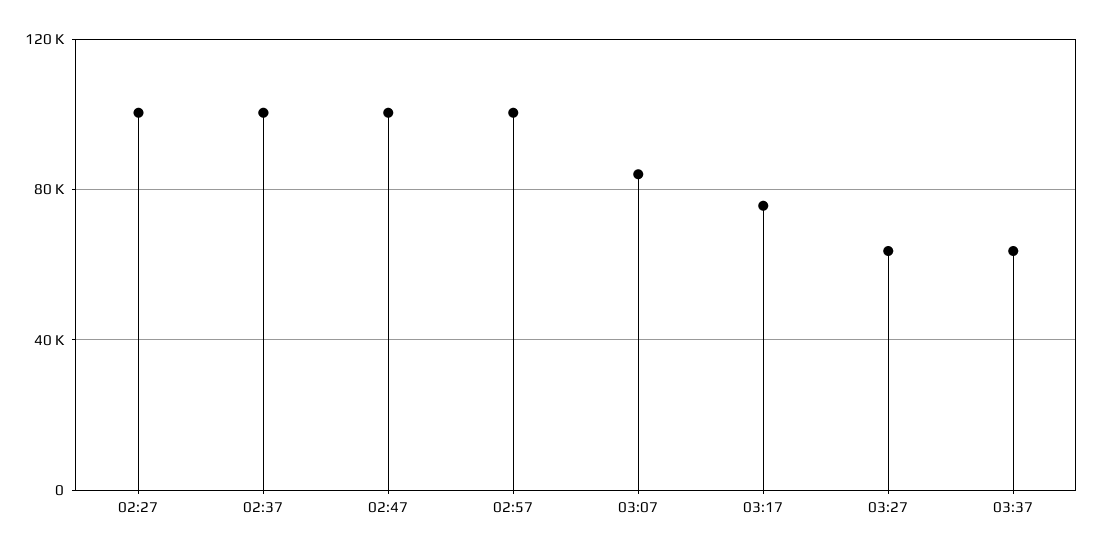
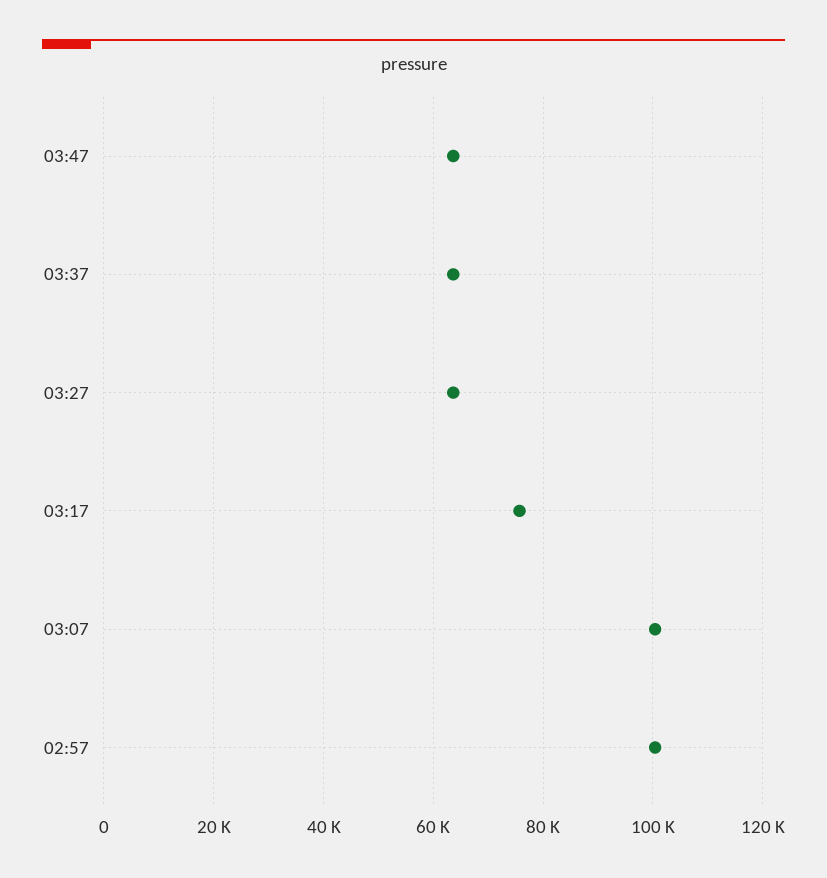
02:27: 100000 -> none
02:37: 100000 -> none
02:47: 100000 -> none
03:07: 85000 -> 100000
03:47: none -> 64000

